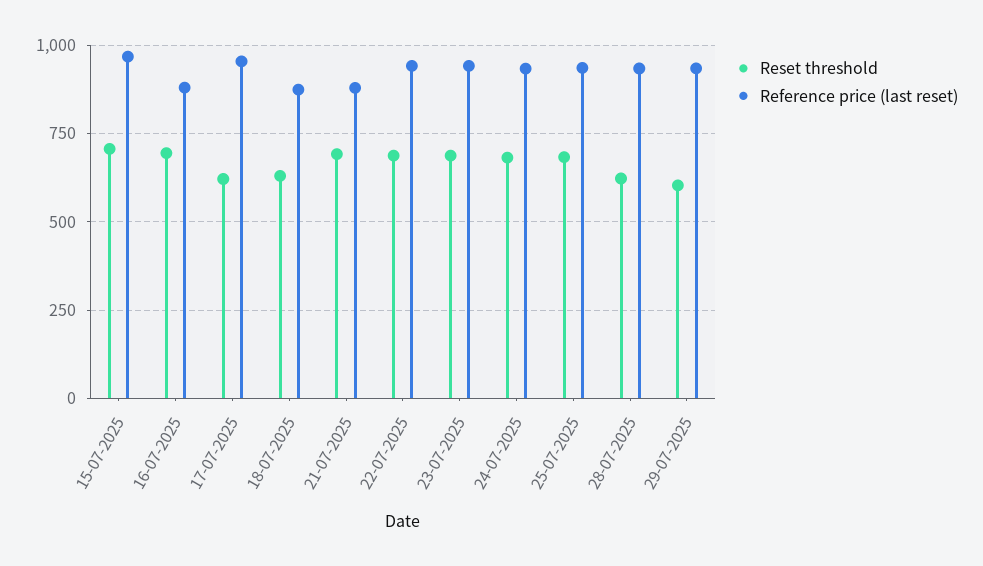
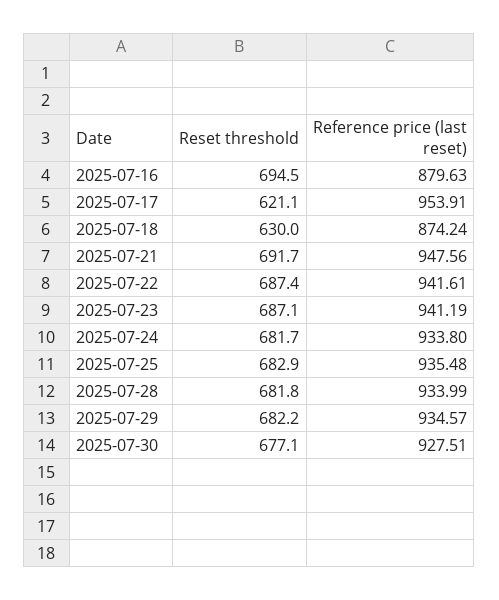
Reset threshold, 15-07-2025: 700 -> none
Reference price (last reset), 15-07-2025: 975 -> none
Reference price (last reset), 21-07-2025: 875 -> 947.56
Reset threshold, 28-07-2025: 625 -> 681.8
Reset threshold, 29-07-2025: 600 -> 682.2
Reset threshold, 2025-07-30: none -> 677.1
Reference price (last reset), 2025-07-30: none -> 927.51

